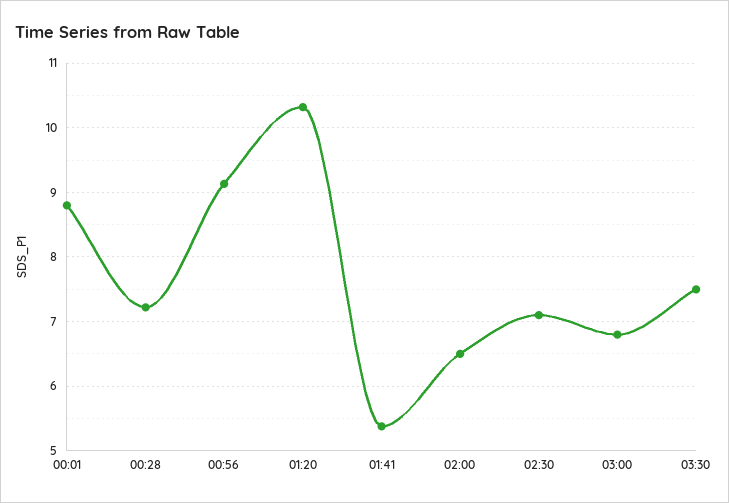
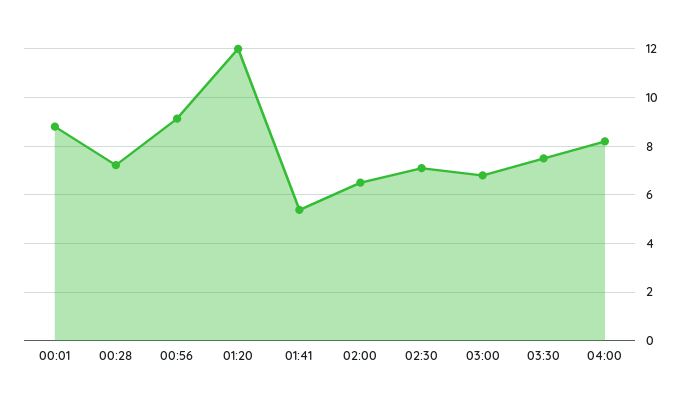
01:20: 10.3 -> 12
04:00: none -> 8.25

